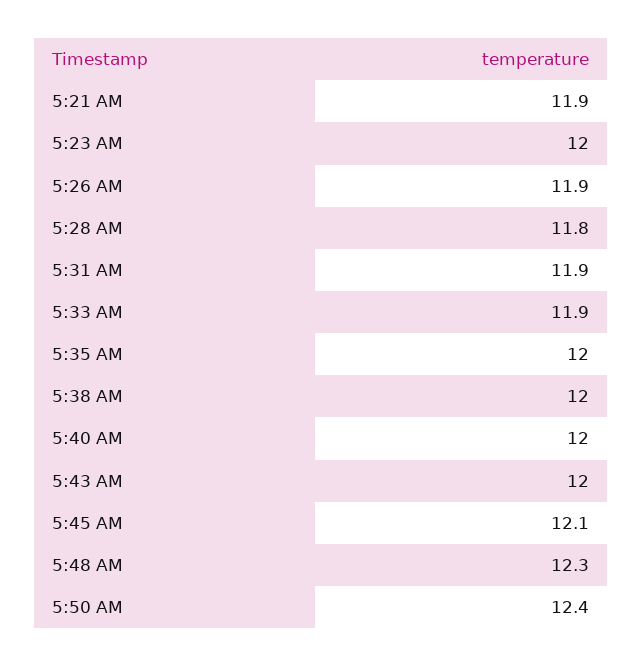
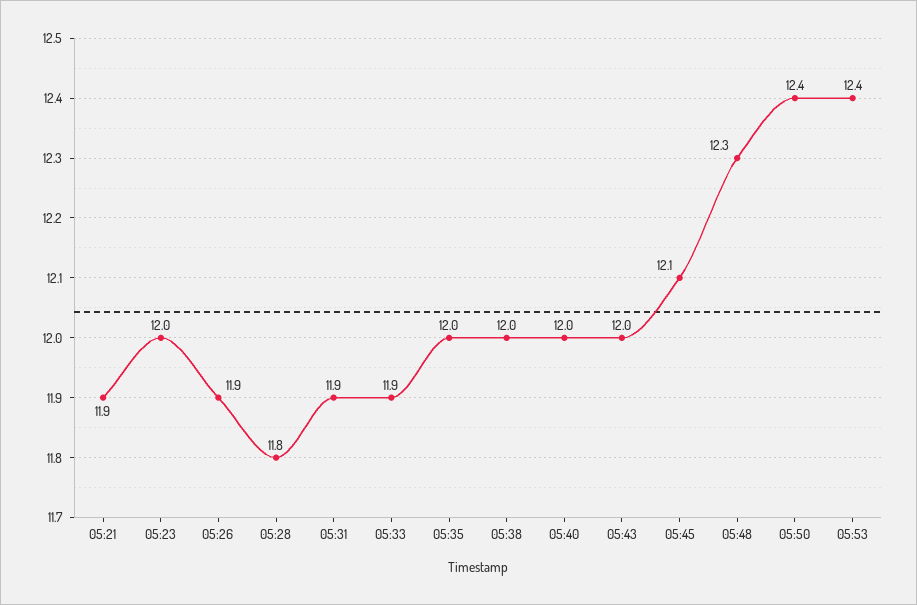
05:53: none -> 12.4

